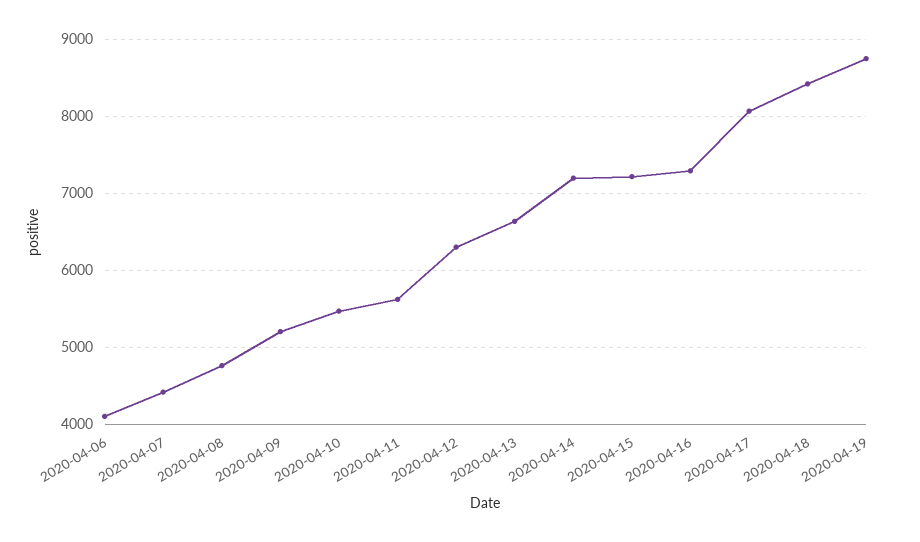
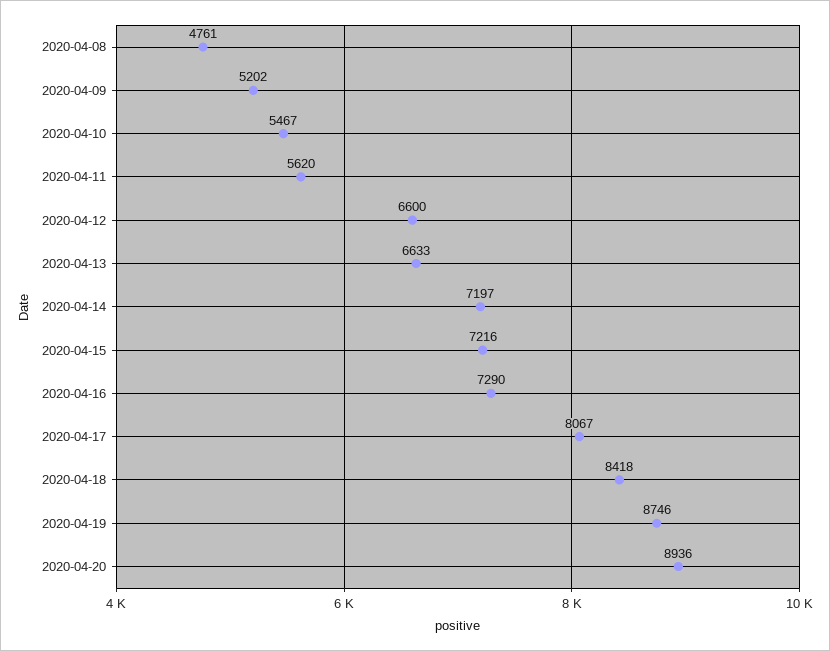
2020-04-06: 4100 -> none
2020-04-07: 4400 -> none
2020-04-12: 6300 -> 6600
2020-04-20: none -> 8936

